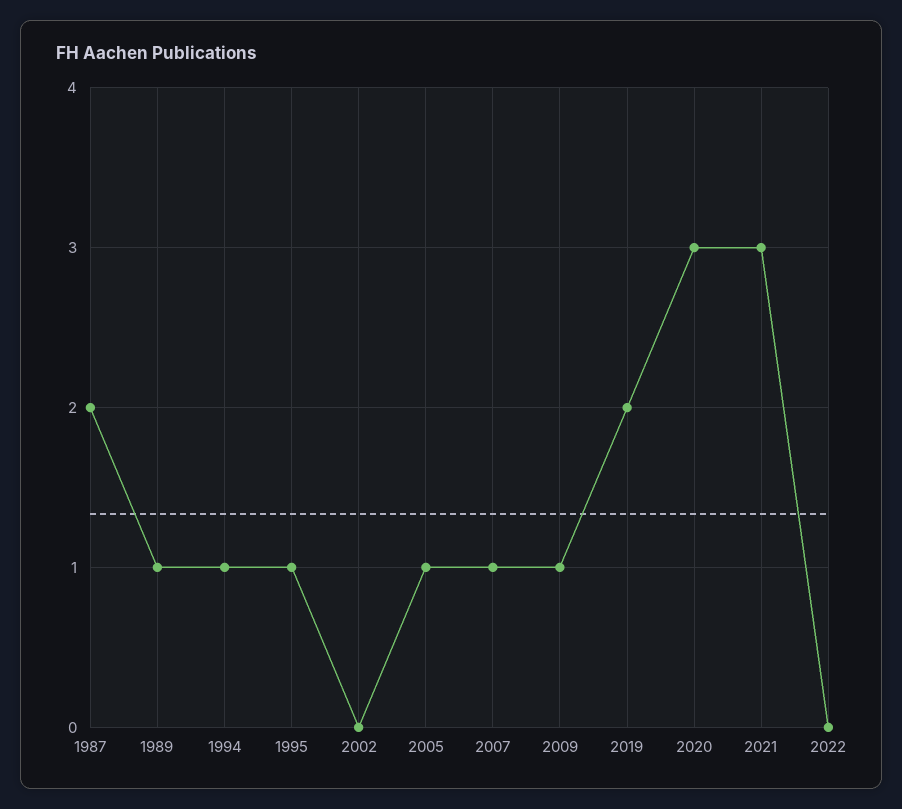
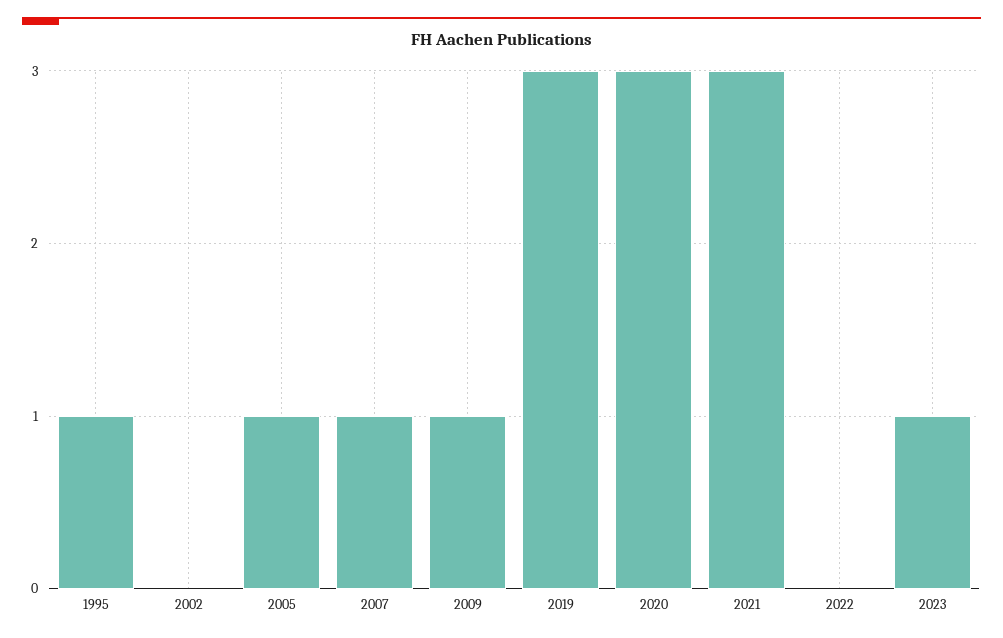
1987: 2 -> none
1989: 1 -> none
1994: 1 -> none
2019: 2 -> 3
2023: none -> 1

